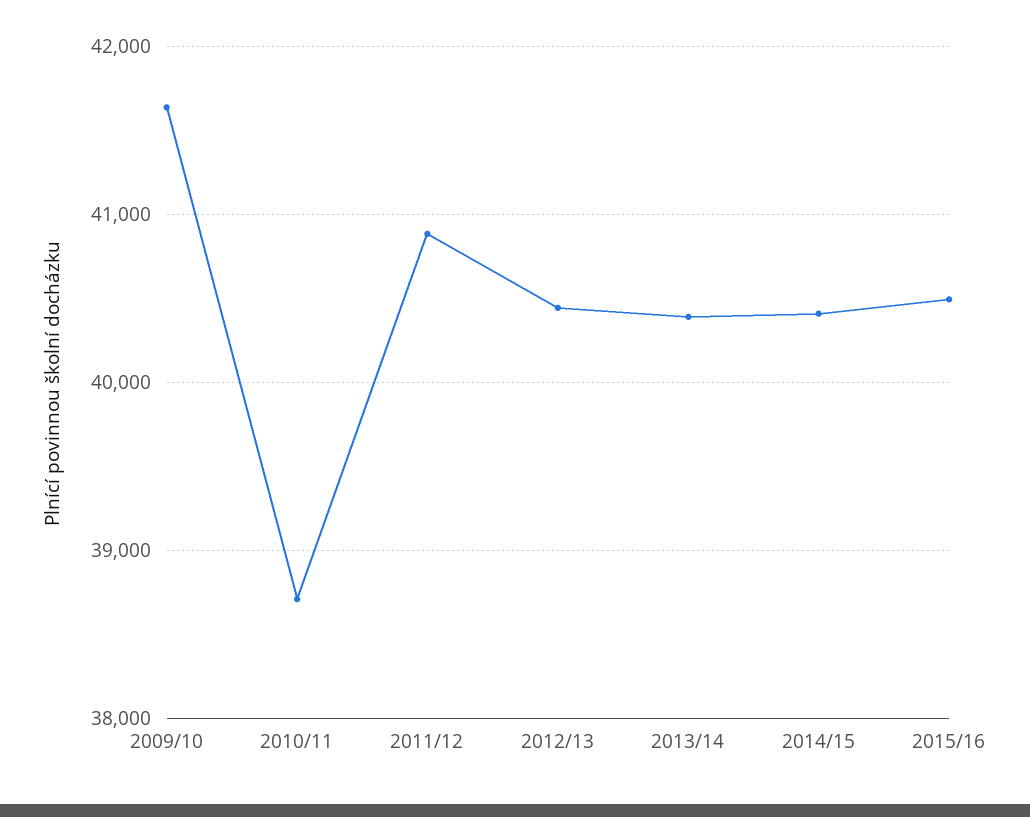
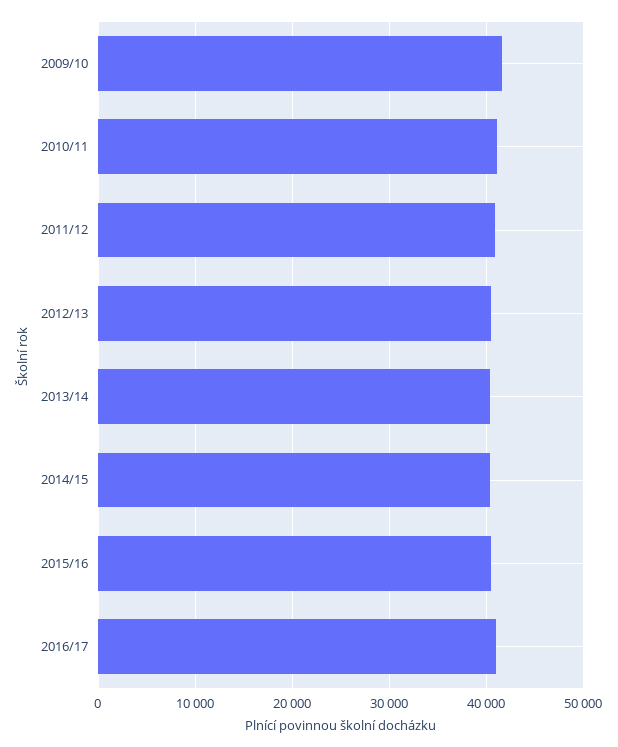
2010/11: 38700 -> 41000
2016/17: none -> 41000

